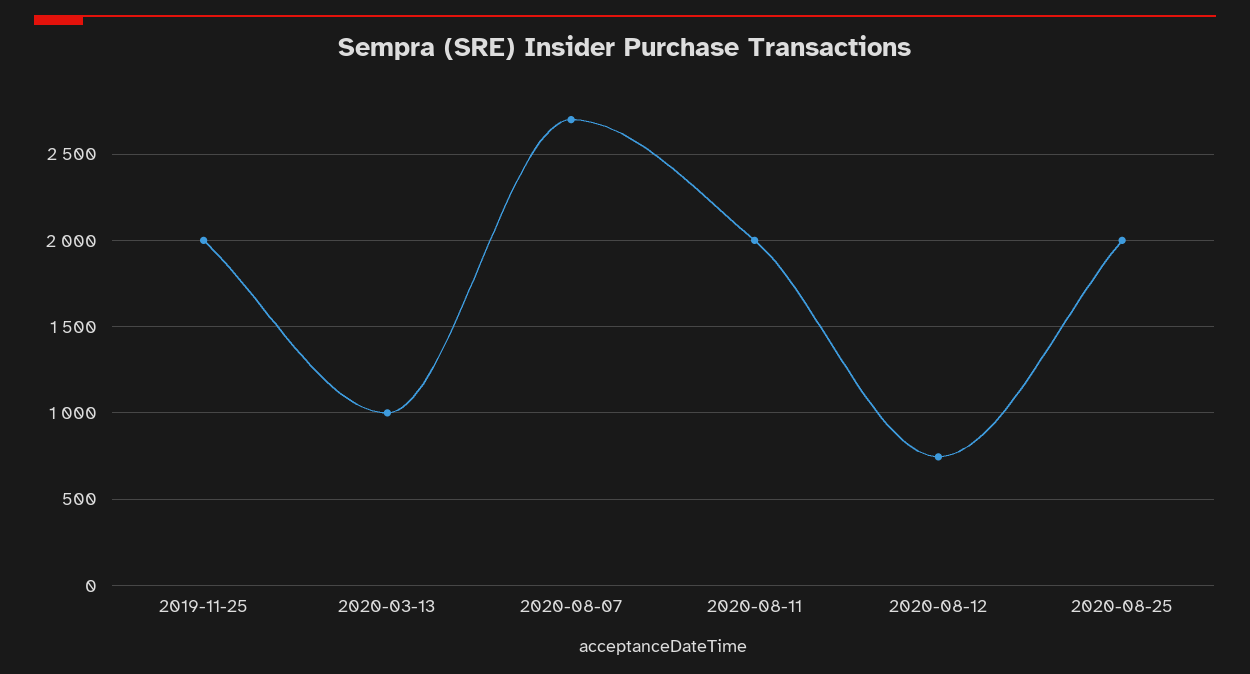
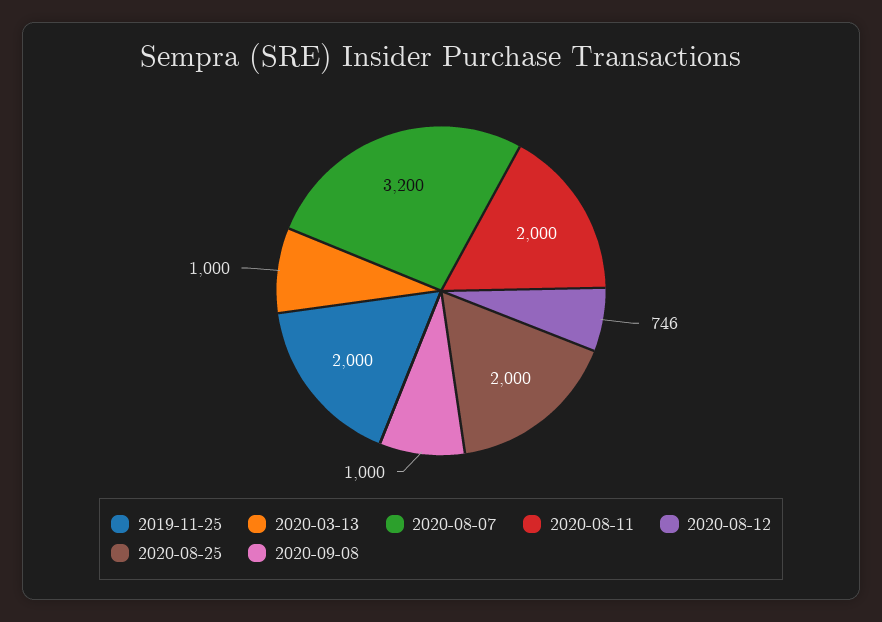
2020-08-07: 2700 -> 3200
2020-09-08: none -> 1000

